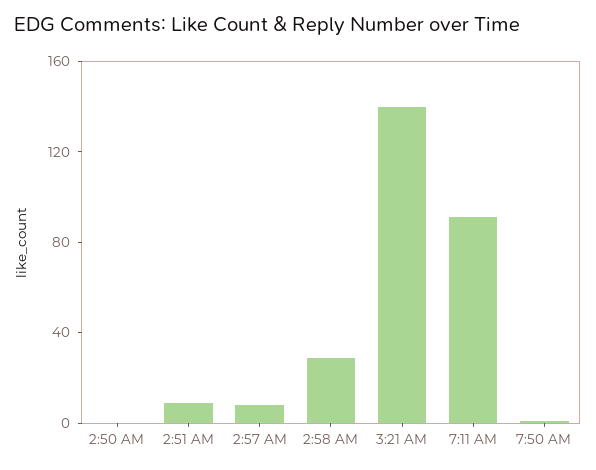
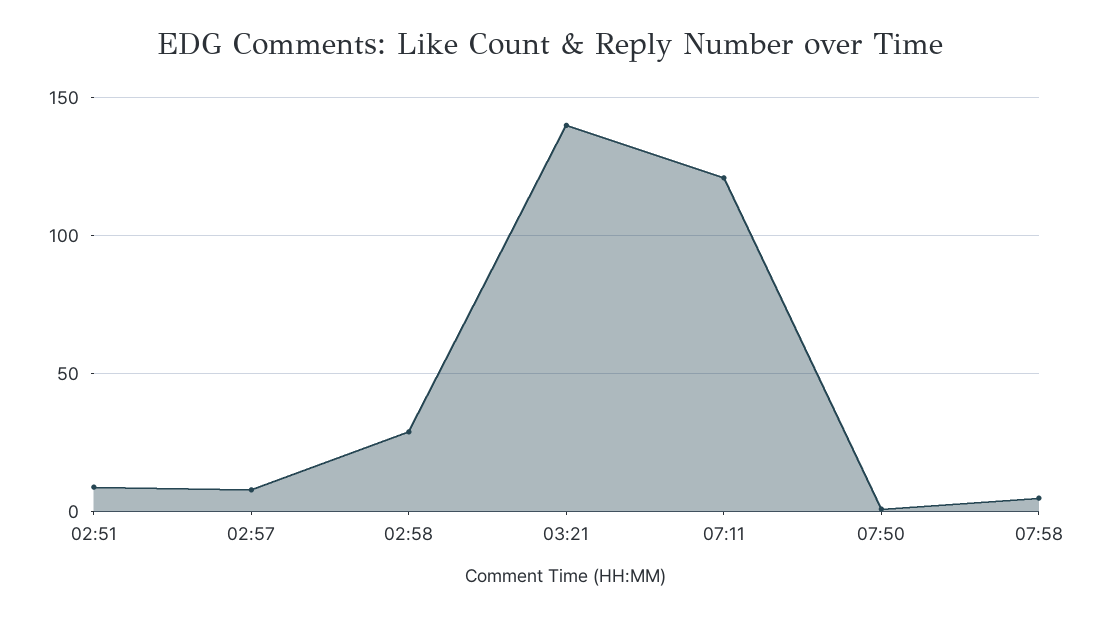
2:50 AM: 0 -> none
7:11 AM: 90 -> 120
07:58: none -> 5

